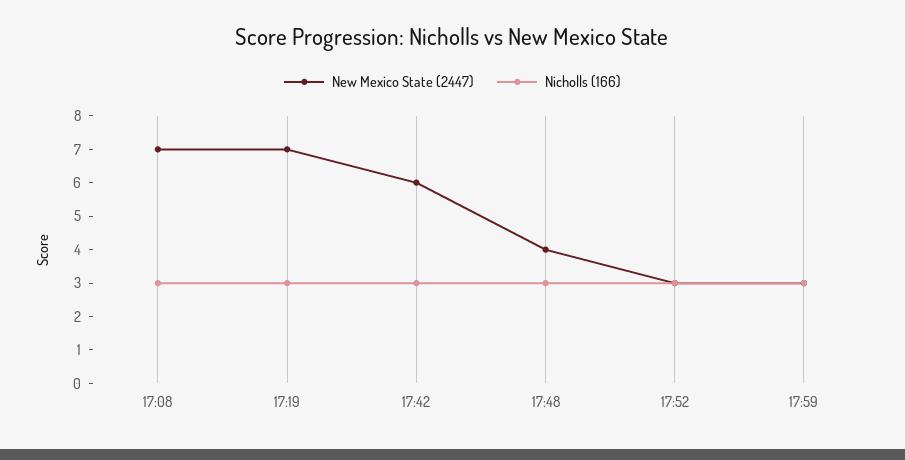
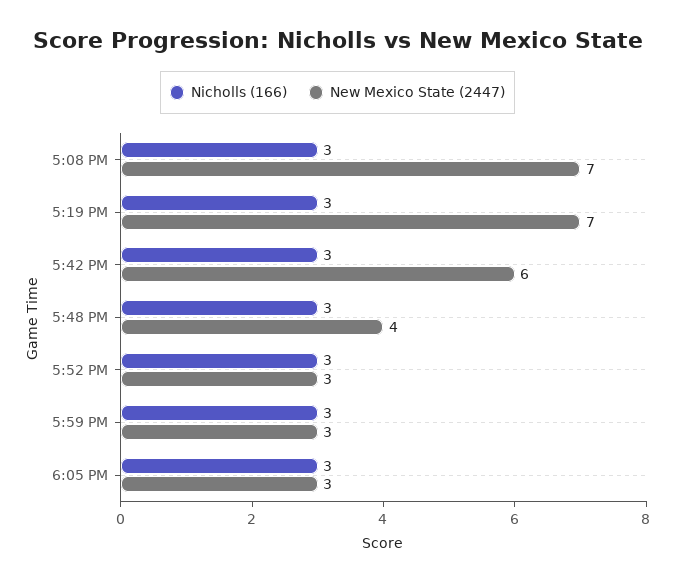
Nicholls (166), 6:05 PM: none -> 3
New Mexico State (2447), 6:05 PM: none -> 3

